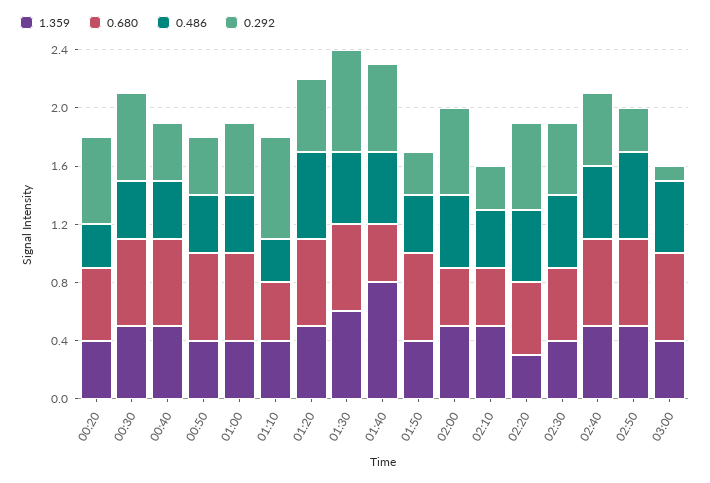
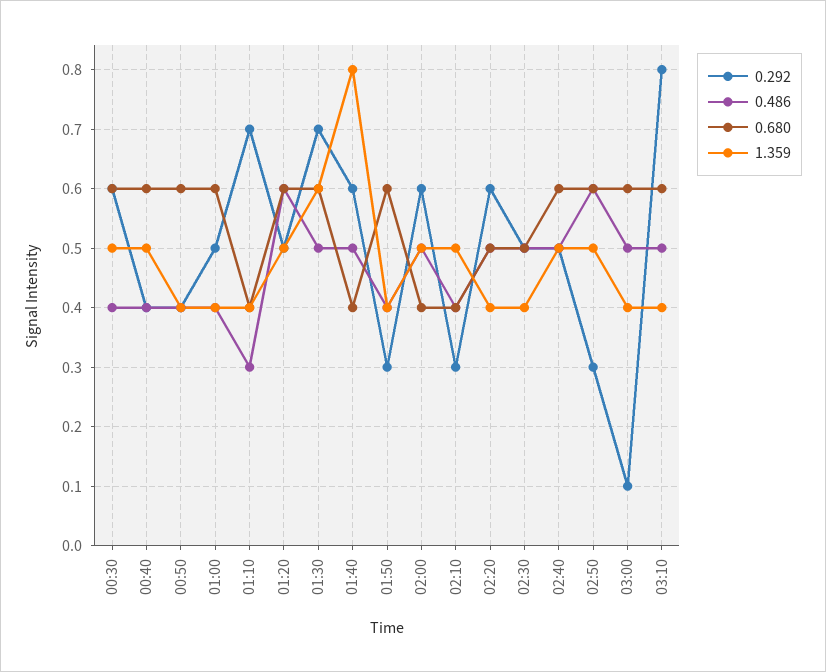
1.359, 00:20: 0.4 -> none
0.680, 00:20: 0.5 -> none
0.486, 00:20: 0.3 -> none
0.292, 00:20: 0.6 -> none
1.359, 02:20: 0.3 -> 0.4
0.292, 03:10: none -> 0.8
0.486, 03:10: none -> 0.5
0.680, 03:10: none -> 0.6
1.359, 03:10: none -> 0.4

